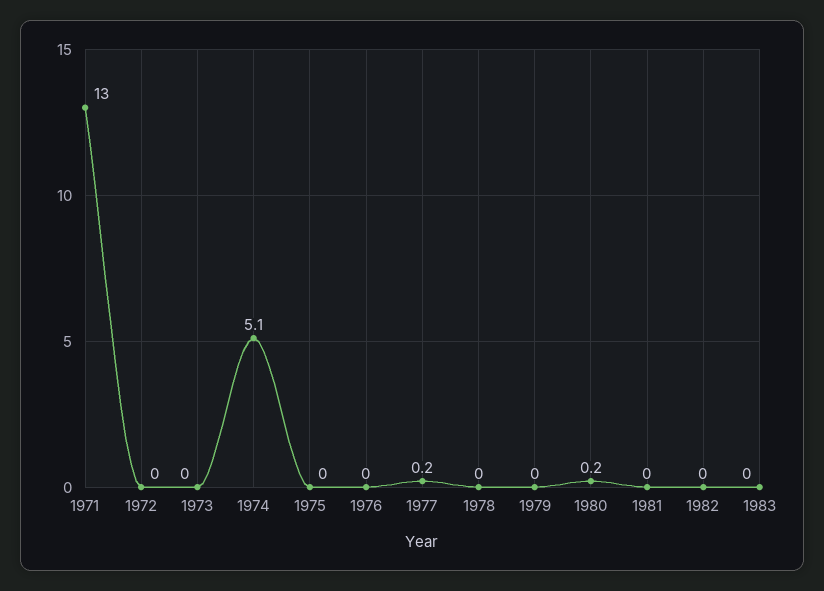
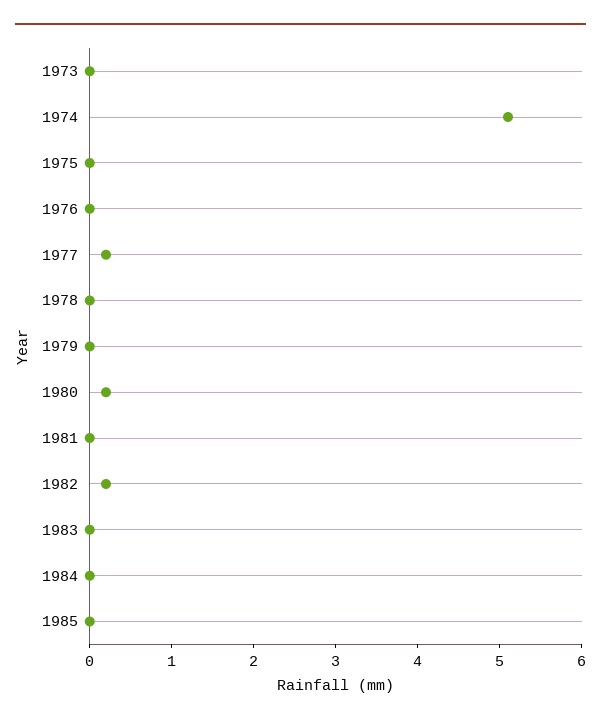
1971: 13 -> none
1972: 0 -> none
1982: 0 -> 0.2
1984: none -> 0
1985: none -> 0

